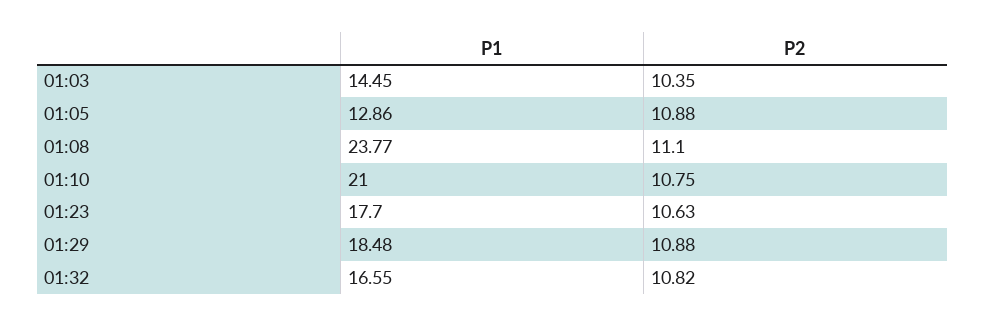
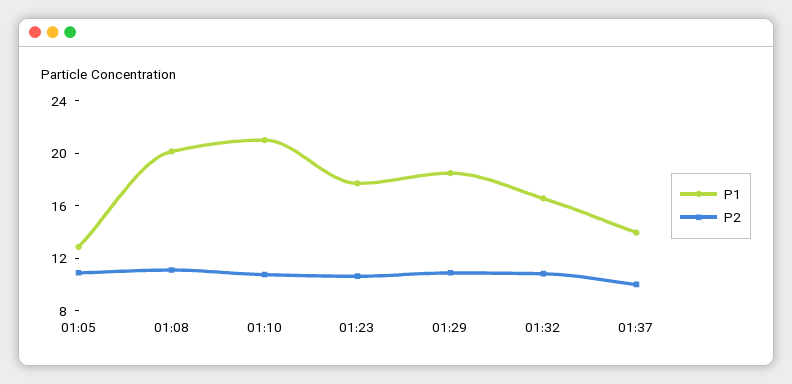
P1, 01:03: 14.45 -> none
P2, 01:03: 10.35 -> none
P1, 01:08: 23.77 -> 20
P1, 01:37: none -> 14
P2, 01:37: none -> 10

